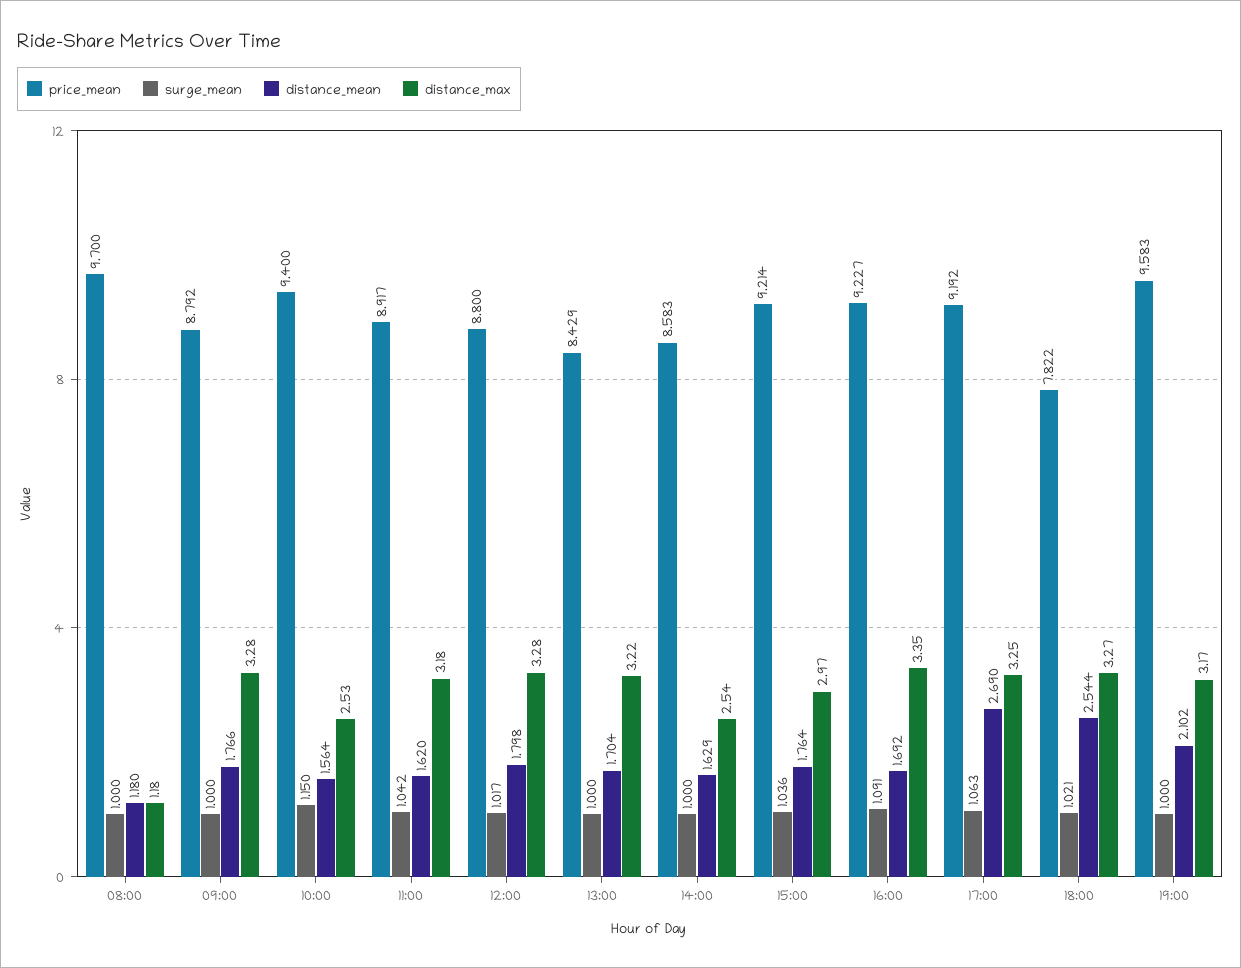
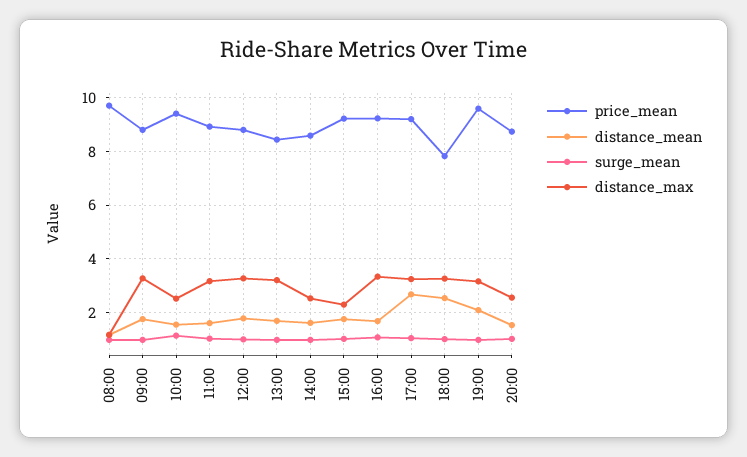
distance_max, 15:00: 2.97 -> 2.25
price_mean, 20:00: none -> 8.75
distance_mean, 20:00: none -> 1.5
surge_mean, 20:00: none -> 1
distance_max, 20:00: none -> 2.5

